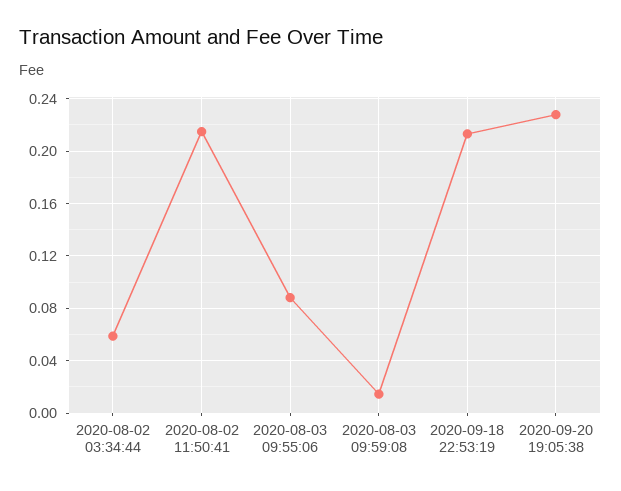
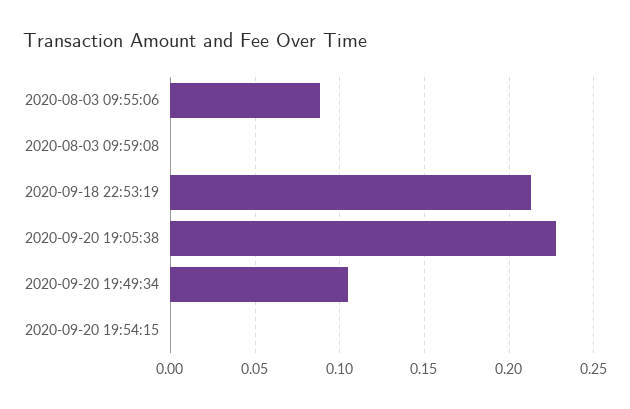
2020-08-02 03:34:44: 0.06 -> none
2020-08-02 11:50:41: 0.215 -> none
2020-08-03 09:59:08: 0.015 -> 0
2020-09-20 19:49:34: none -> 0.105
2020-09-20 19:54:15: none -> 0

